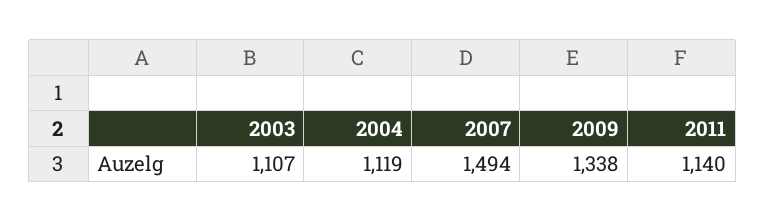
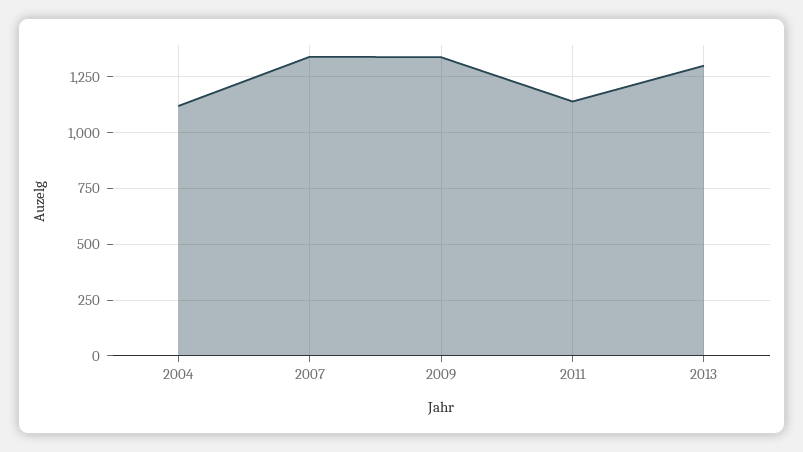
2003: 1107 -> none
2007: 1494 -> 1350
2013: none -> 1300

